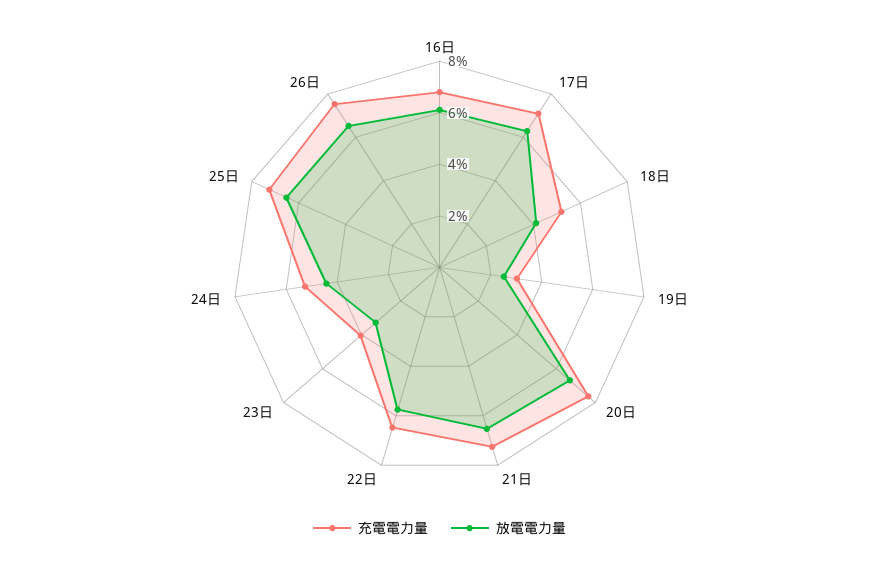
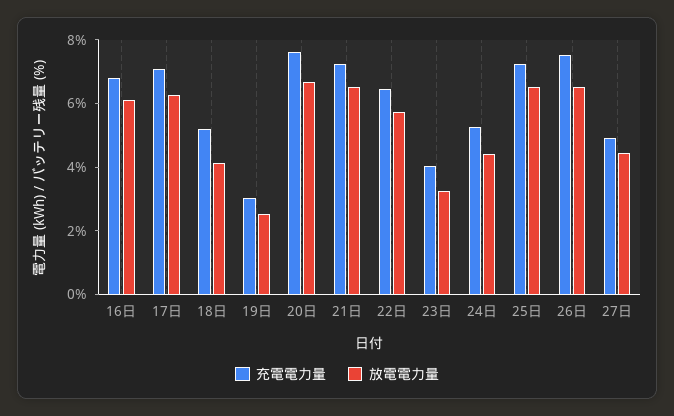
充電電力量, 27日: none -> 5
放電電力量, 27日: none -> 4.5

